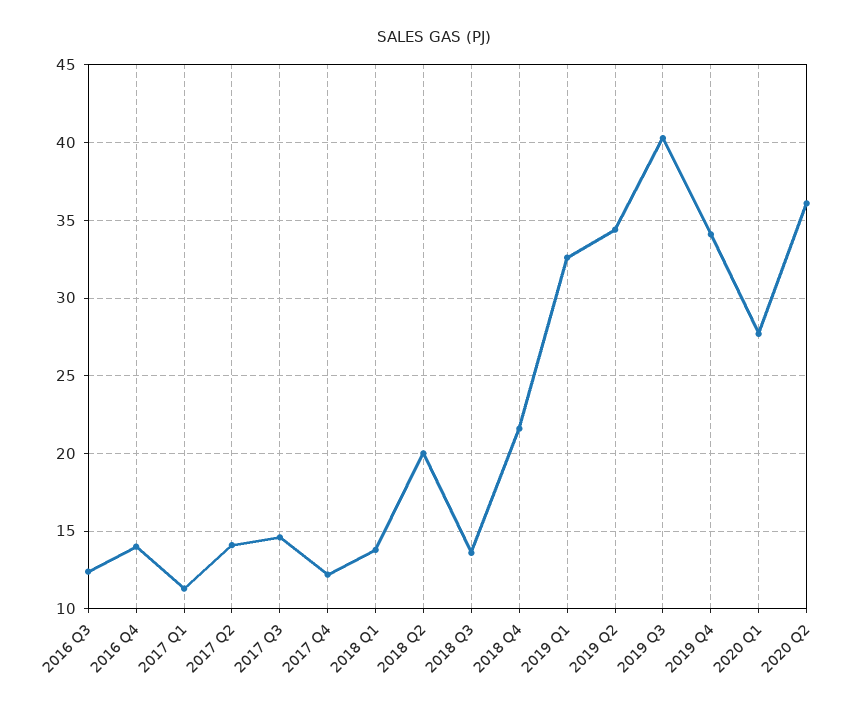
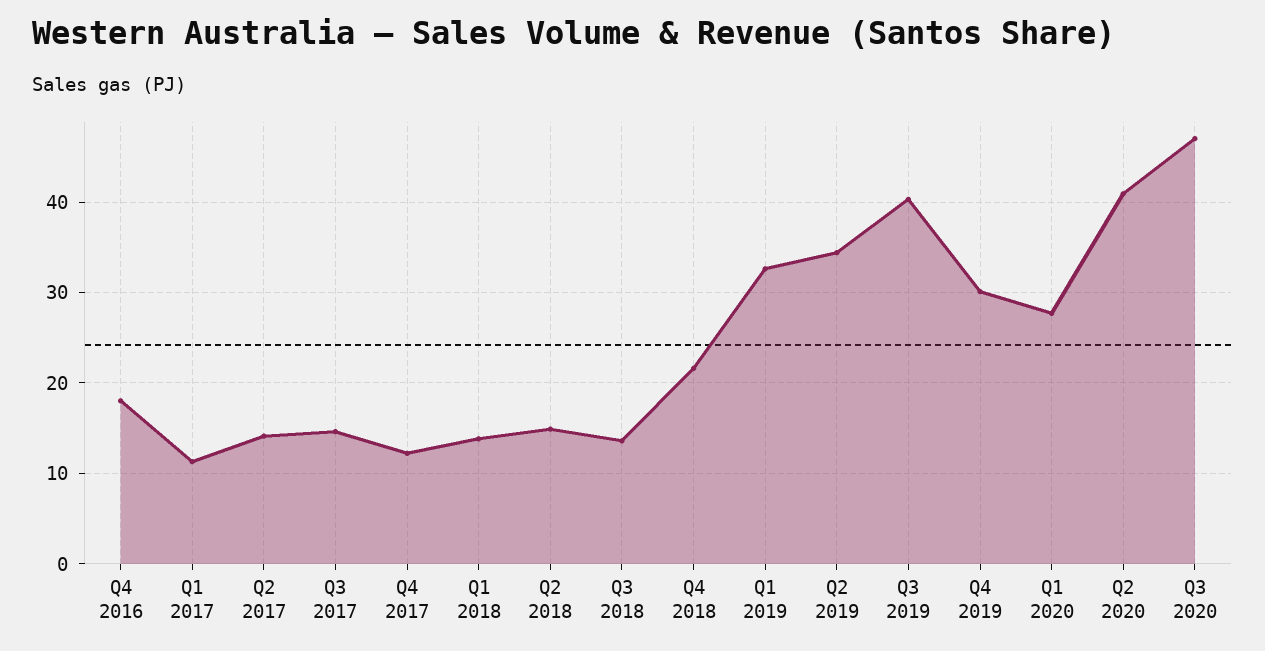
2016 Q3: 12.5 -> none
2016 Q4: 14 -> 18
2018 Q2: 20 -> 15
2019 Q4: 34 -> 30
2020 Q2: 36 -> 41
Q3 2020: none -> 47

